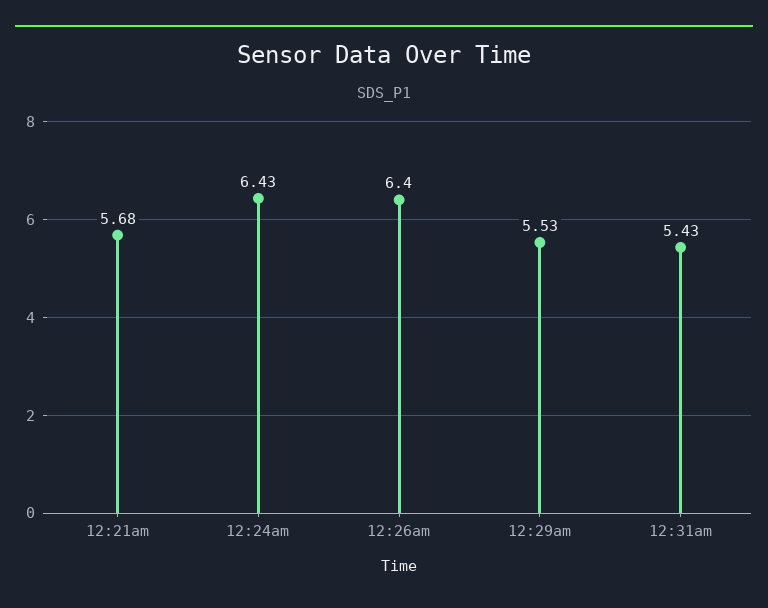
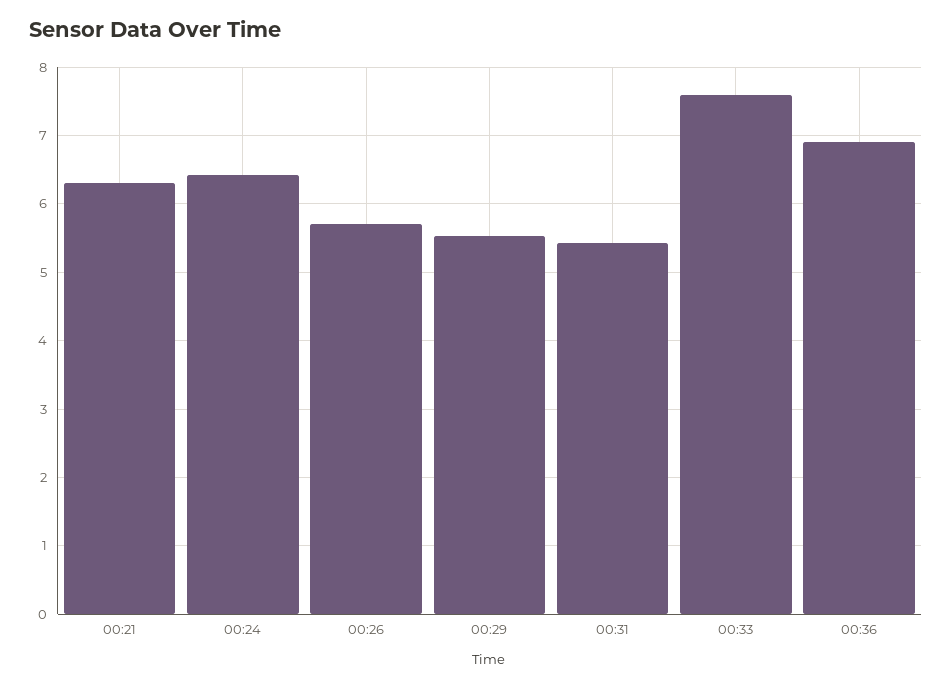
12:21am: 5.68 -> 6.3
12:26am: 6.4 -> 5.7
00:33: none -> 7.6
00:36: none -> 6.9

